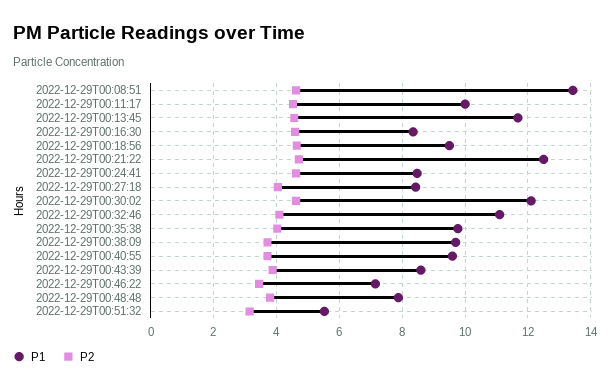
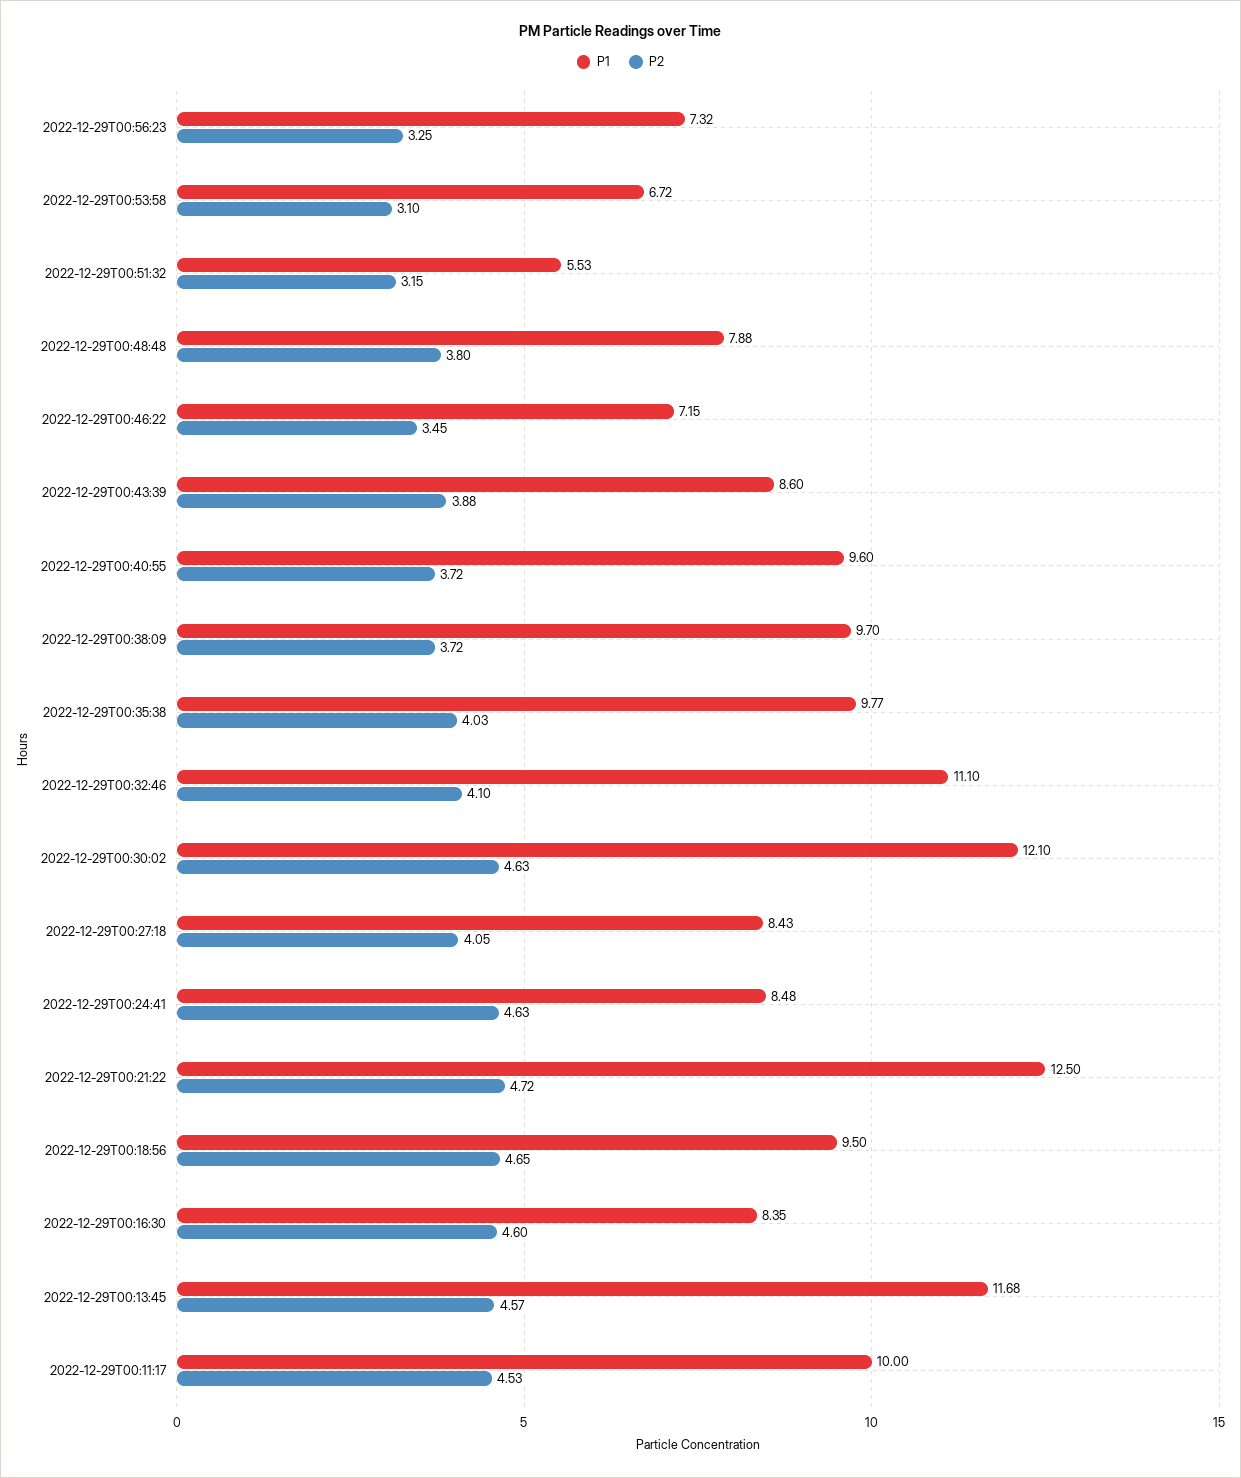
P1, 2022-12-29T00:08:51: 13.4 -> none
P2, 2022-12-29T00:08:51: 4.6 -> none
P1, 2022-12-29T00:56:23: none -> 7.32
P2, 2022-12-29T00:56:23: none -> 3.25
P1, 2022-12-29T00:53:58: none -> 6.72
P2, 2022-12-29T00:53:58: none -> 3.1

